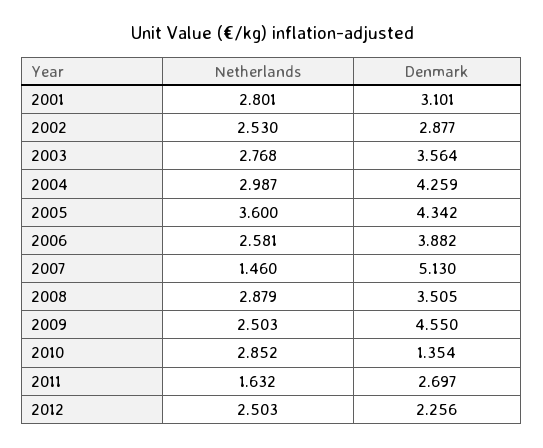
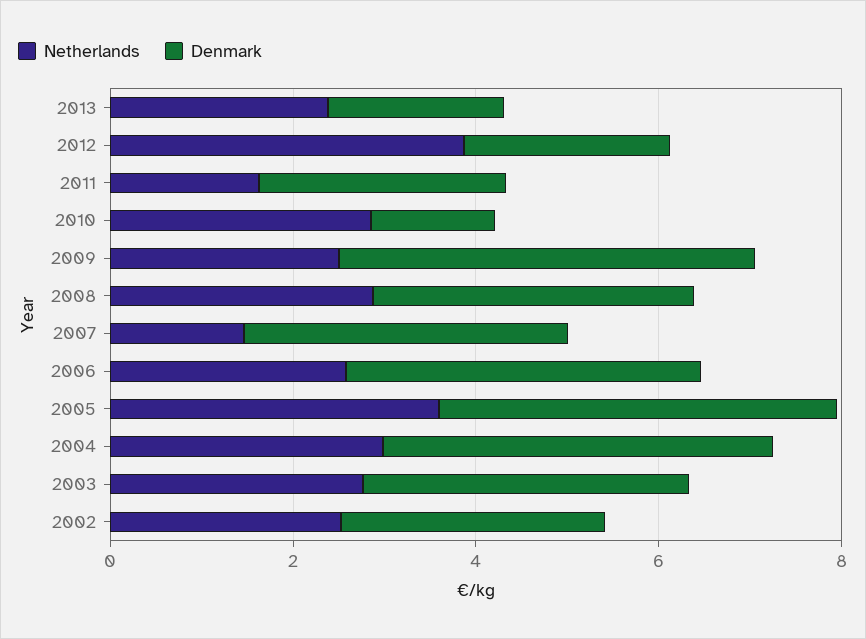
Netherlands, 2001: 2.801 -> none
Denmark, 2001: 3.101 -> none
Denmark, 2007: 5.13 -> 3.5
Netherlands, 2012: 2.503 -> 4
Netherlands, 2013: none -> 2.5
Denmark, 2013: none -> 2

